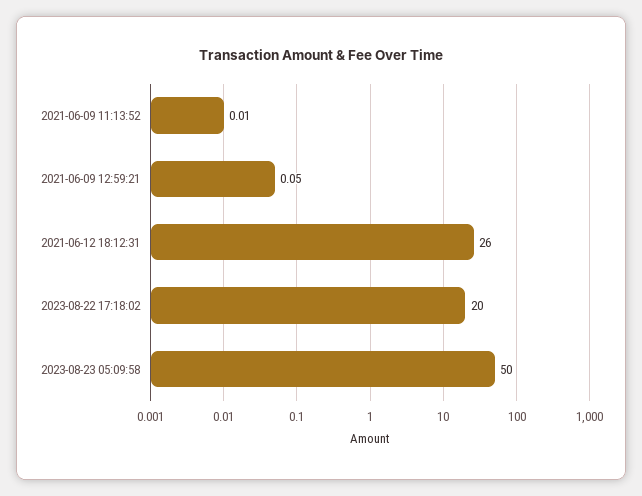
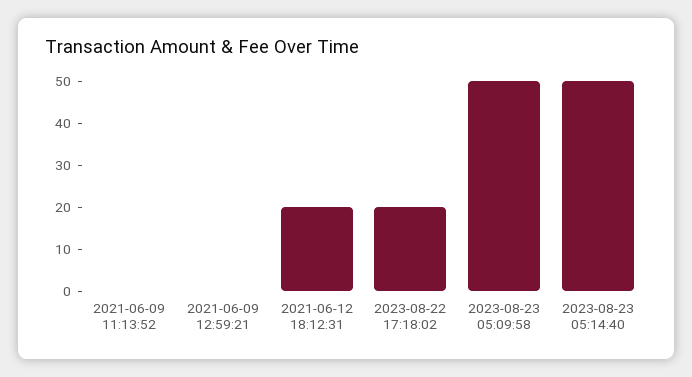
2021-06-12 18:12:31: 26 -> 20
2023-08-23 05:14:40: none -> 50

